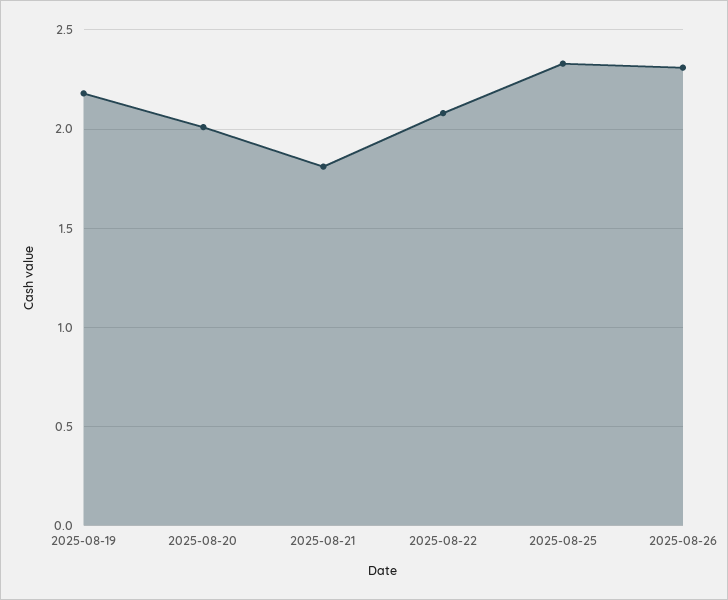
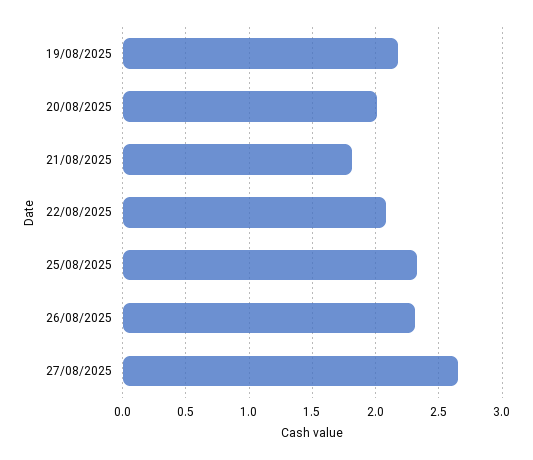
27/08/2025: none -> 2.65

